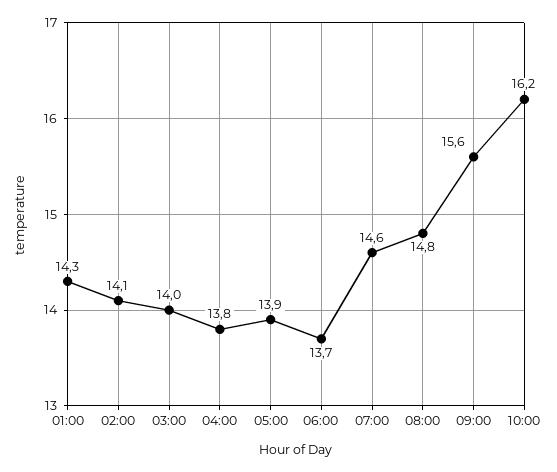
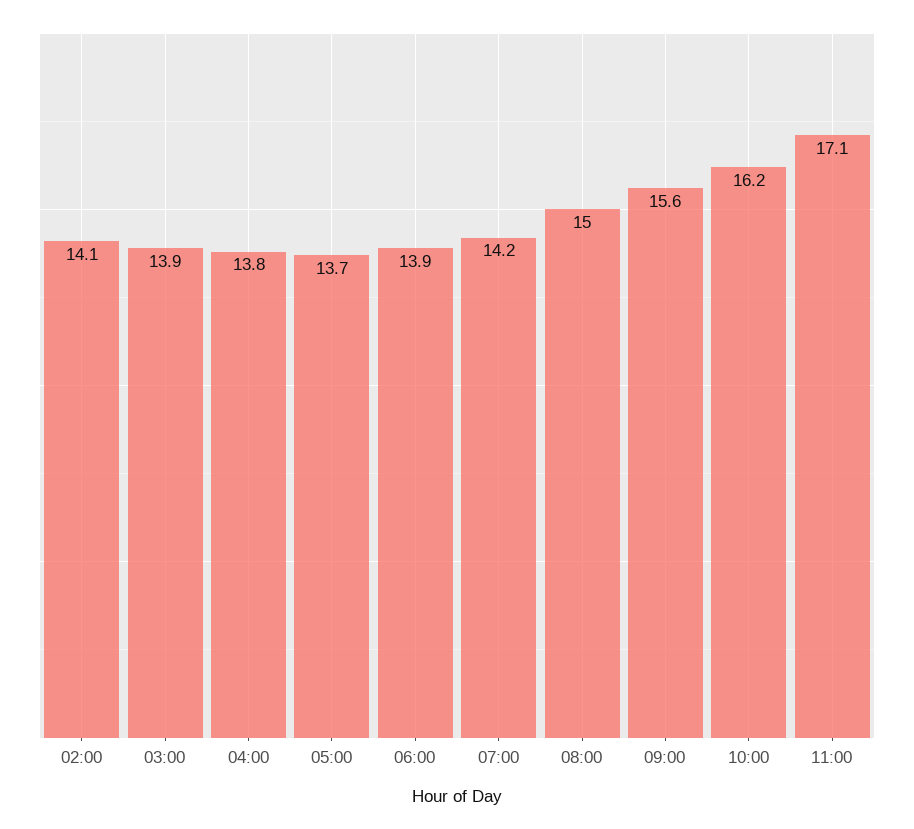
01:00: 14.3 -> none
03:00: 14 -> 13.9
05:00: 13.9 -> 13.7
06:00: 13.7 -> 13.9
07:00: 14.6 -> 14.2
08:00: 14.8 -> 15
11:00: none -> 17.1

